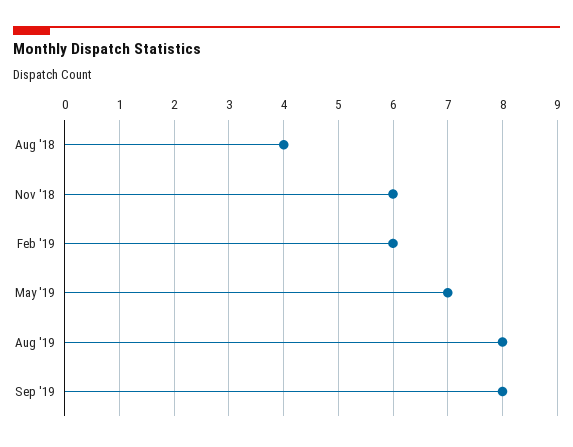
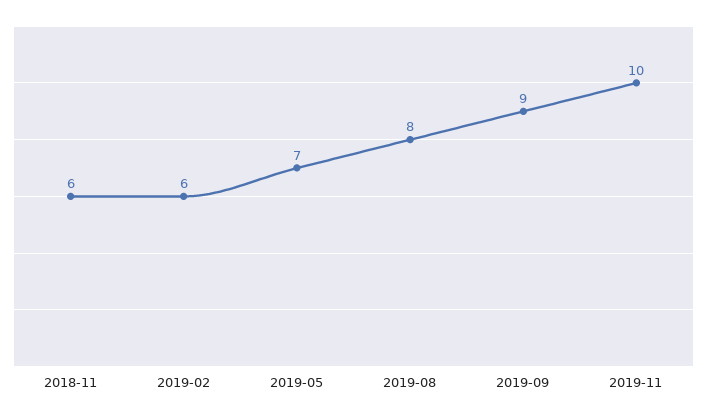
Aug '18: 4 -> none
Sep '19: 8 -> 9
2019-11: none -> 10

